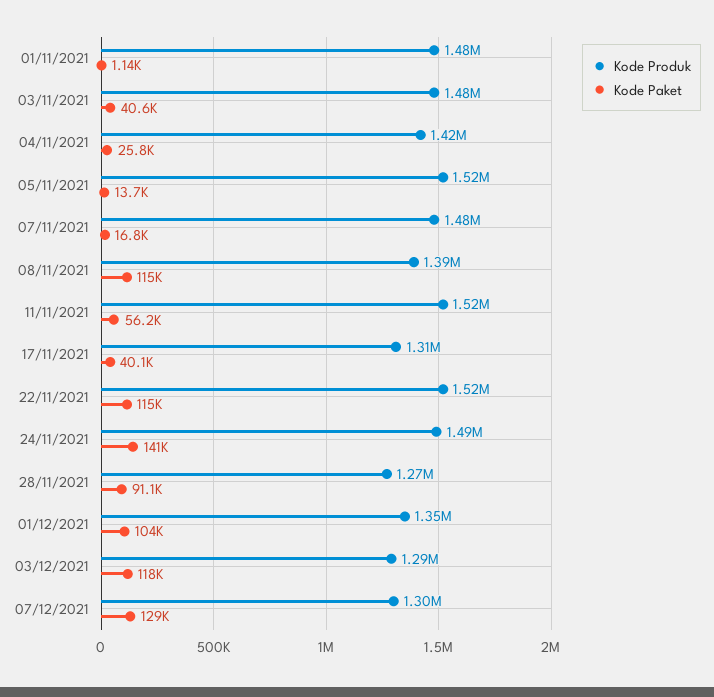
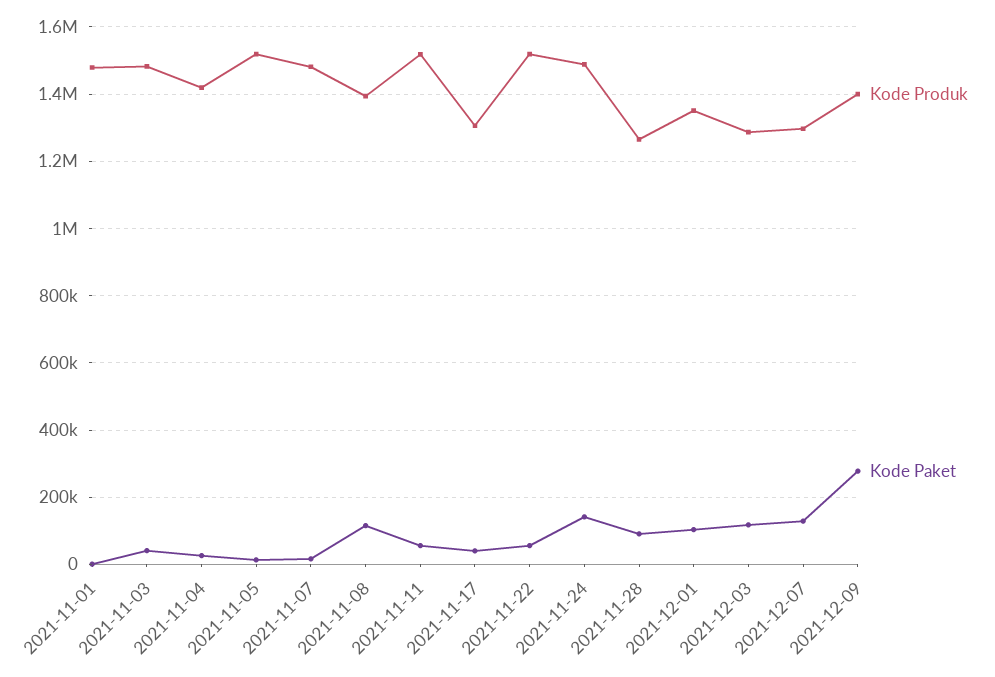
Kode Paket, 22/11/2021: 115000 -> 60000
Kode Produk, 2021-12-09: none -> 1400000
Kode Paket, 2021-12-09: none -> 280000

